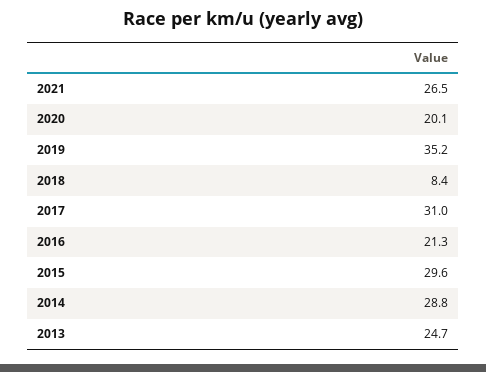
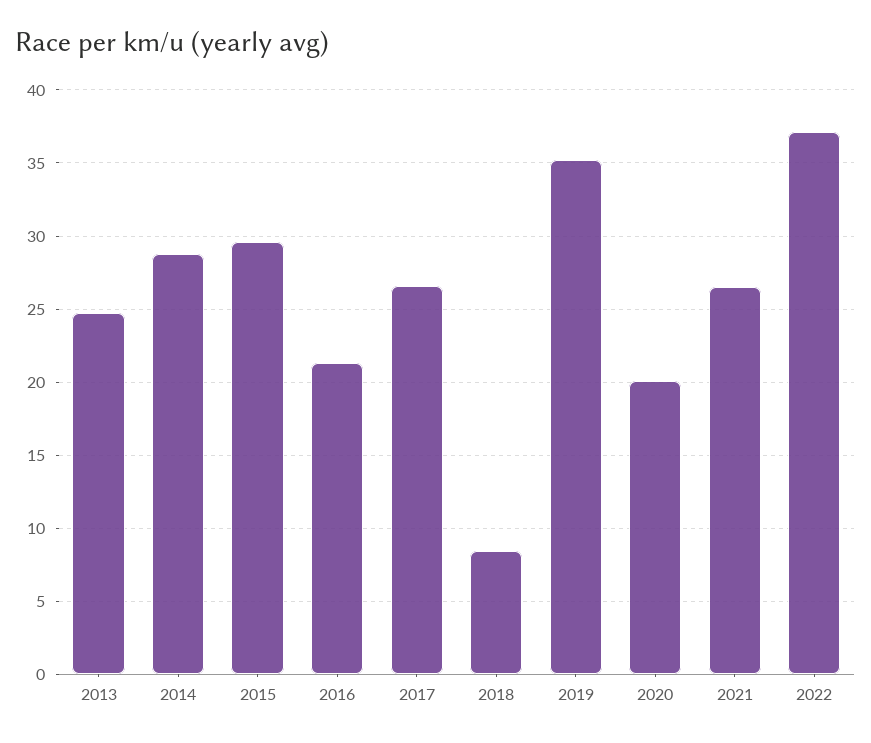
2017: 31 -> 26.5
2022: none -> 37

